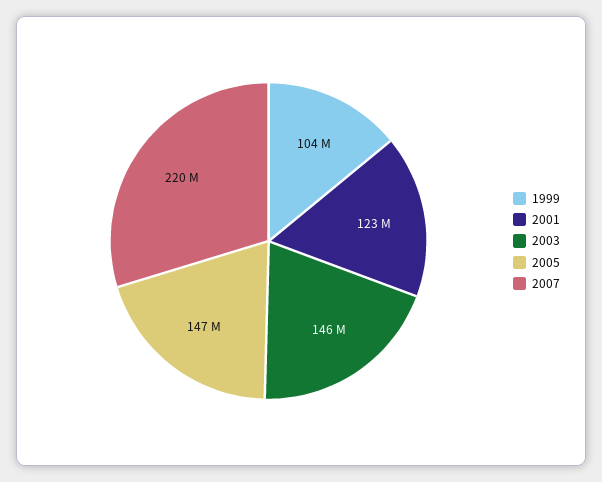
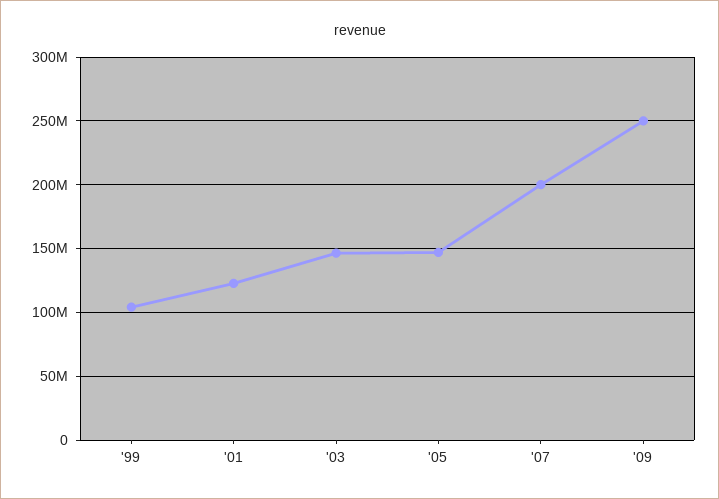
2007: 220000000 -> 200000000
'09: none -> 250000000

